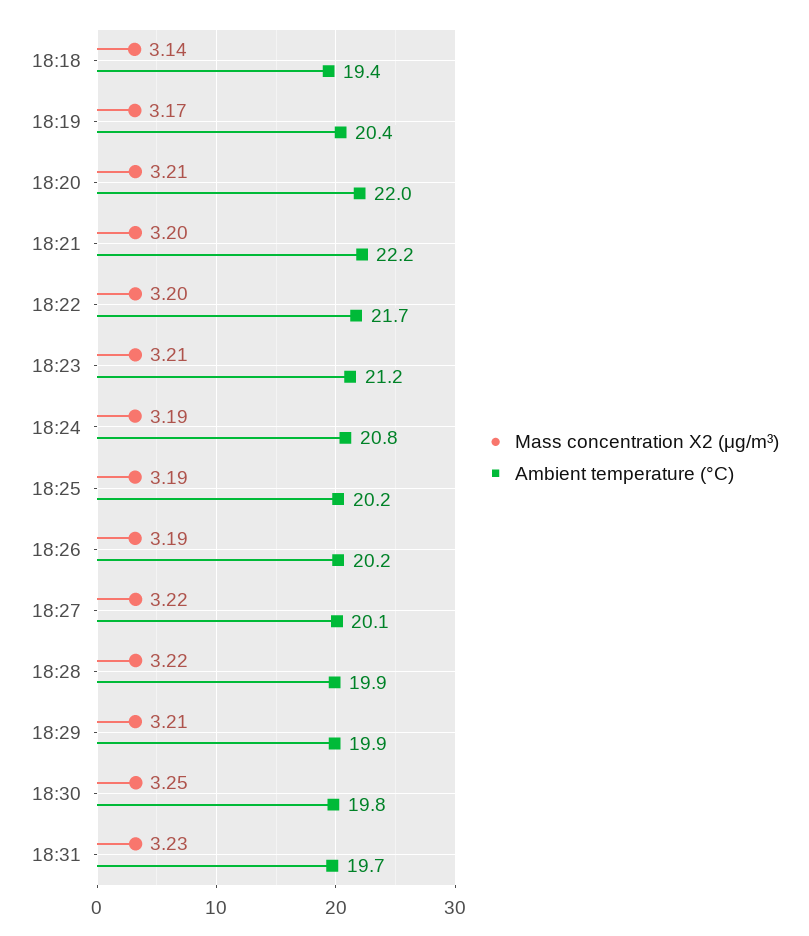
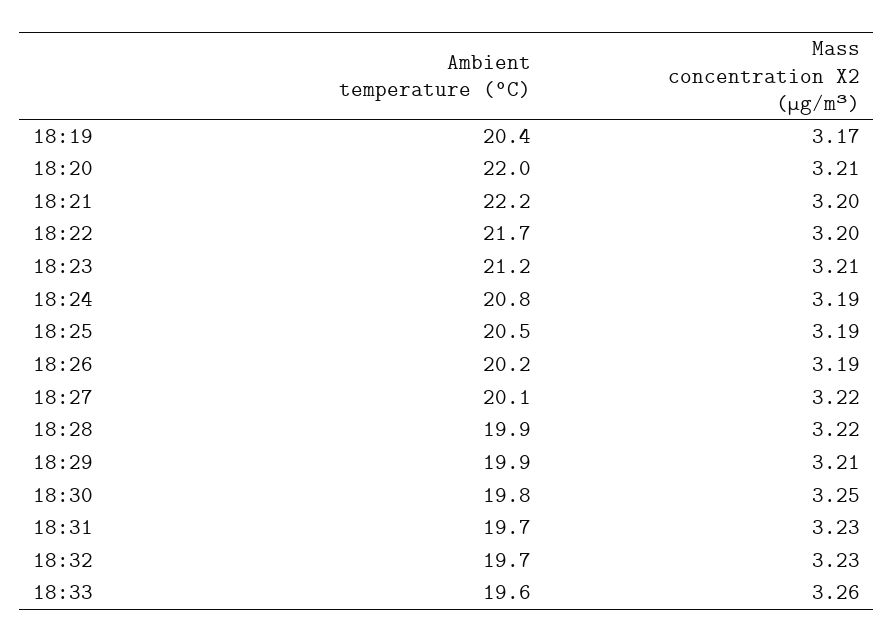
Mass concentration X2 (μg/m³), 18:18: 3.14 -> none
Ambient temperature (°C), 18:18: 19.4 -> none
Ambient temperature (°C), 18:25: 20.2 -> 20.5
Ambient temperature (°C), 18:32: none -> 19.7
Mass concentration X2 (μg/m³), 18:32: none -> 3.23
Ambient temperature (°C), 18:33: none -> 19.6
Mass concentration X2 (μg/m³), 18:33: none -> 3.26

